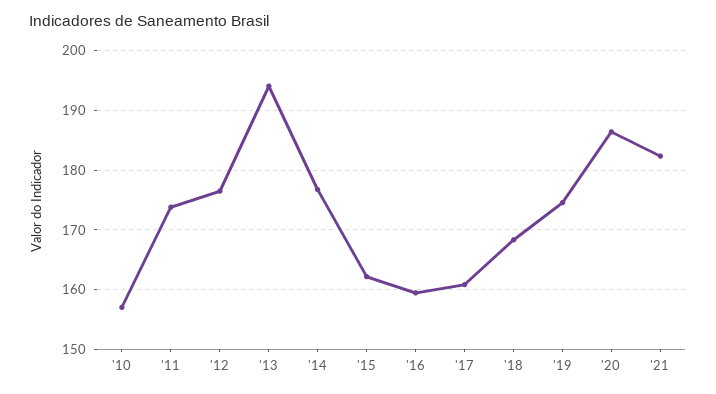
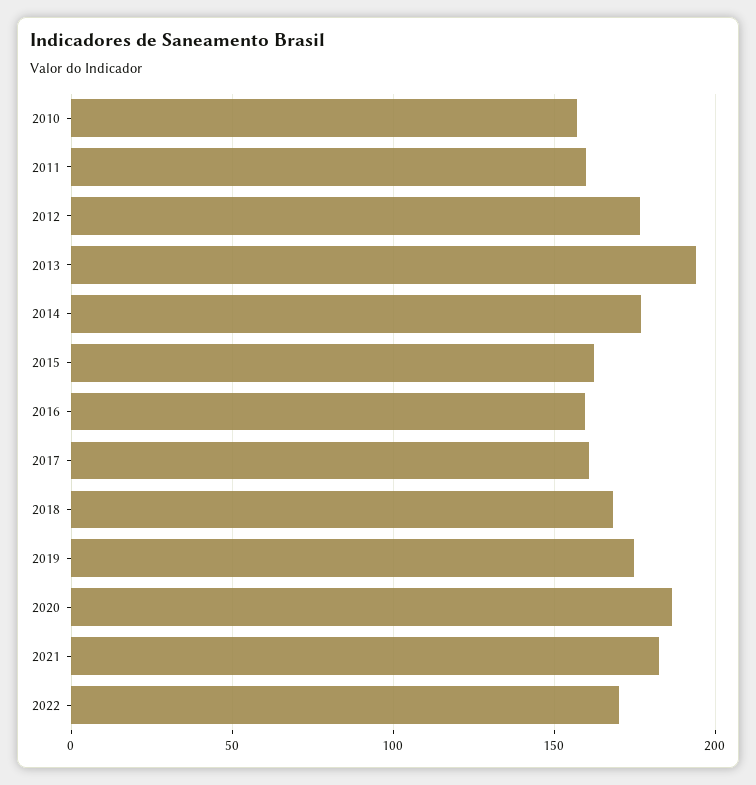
'11: 174 -> 160
2022: none -> 170

